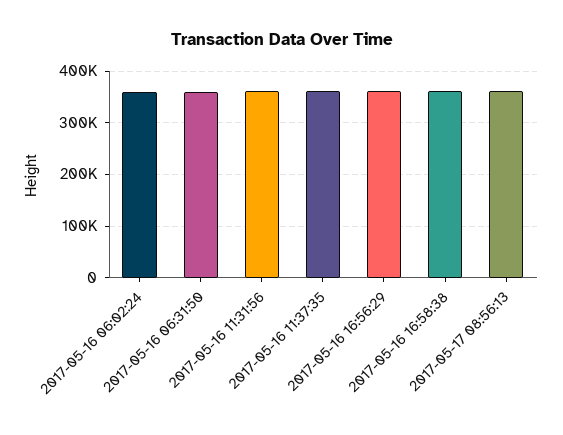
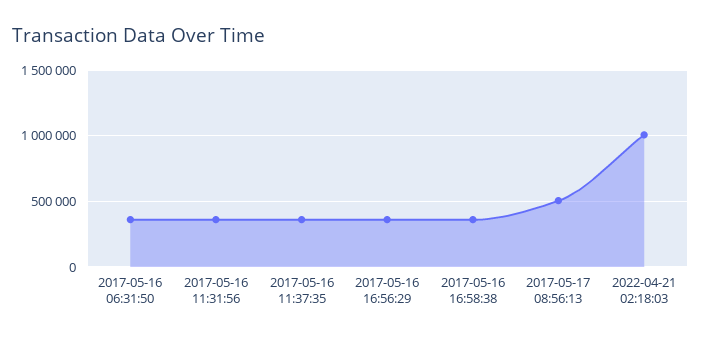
2017-05-16 06:02:24: 360000 -> none
2017-05-17 08:56:13: 360000 -> 500000
2022-04-21 02:18:03: none -> 1000000

